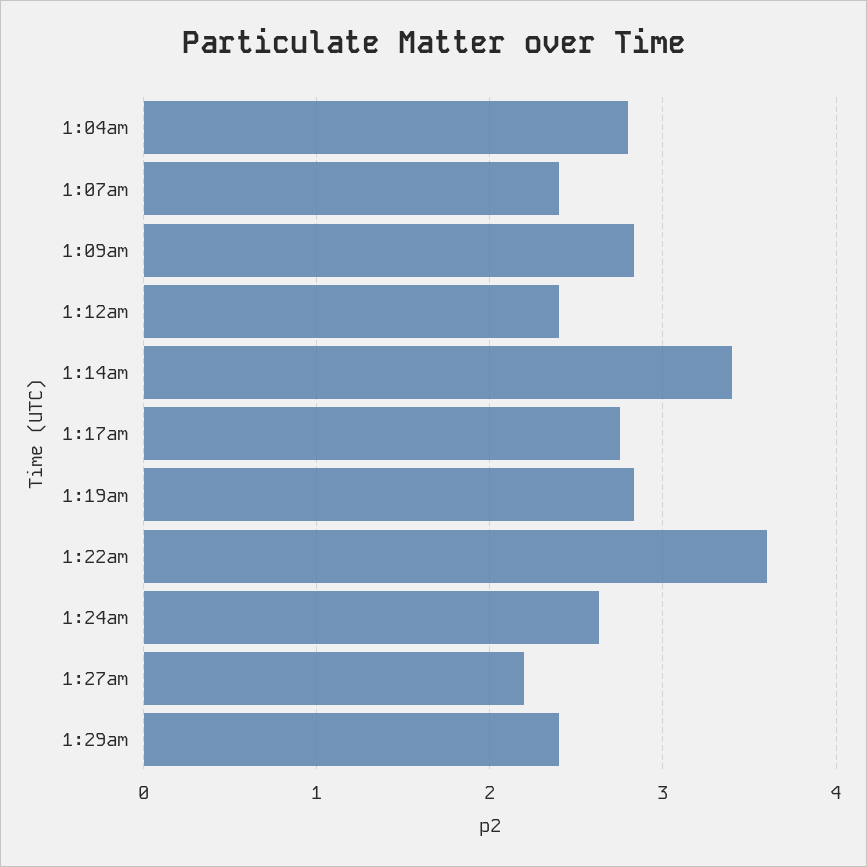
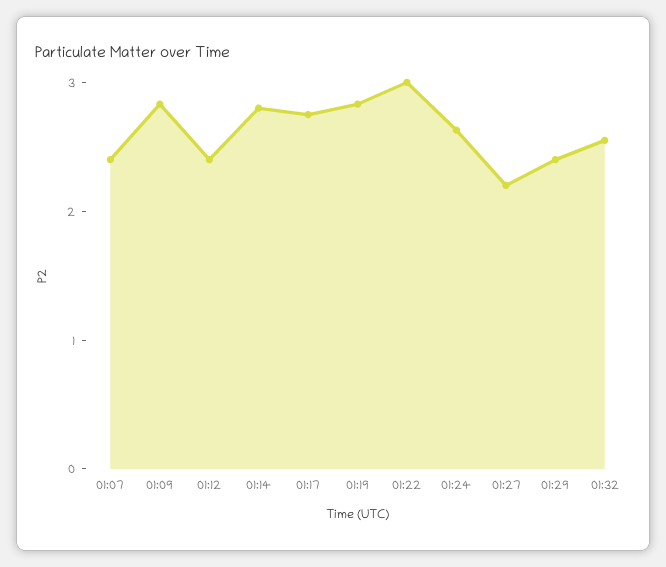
1:04am: 2.8 -> none
1:14am: 3.4 -> 2.8
1:22am: 3.6 -> 3
01:32: none -> 2.6

